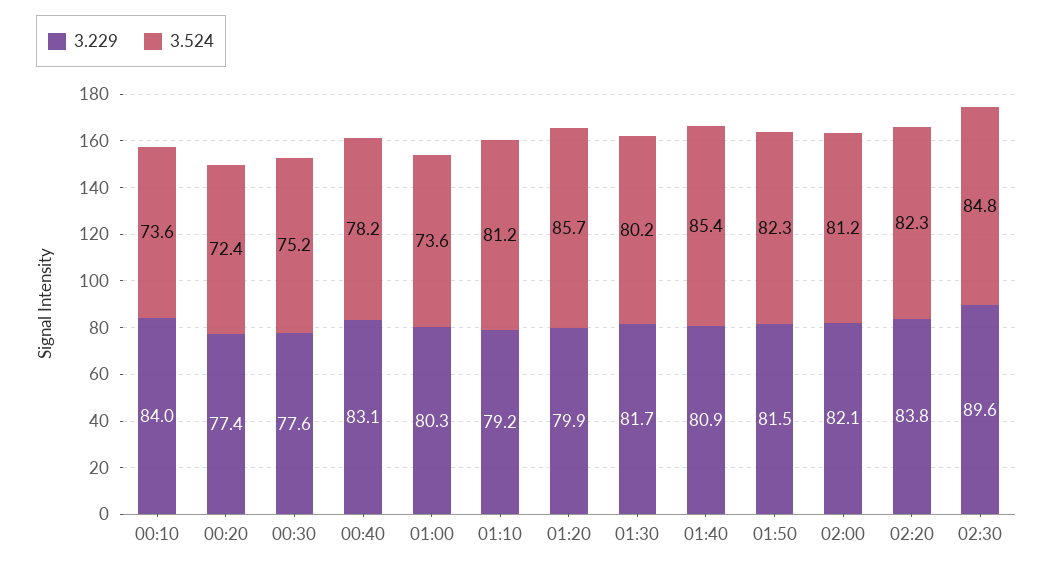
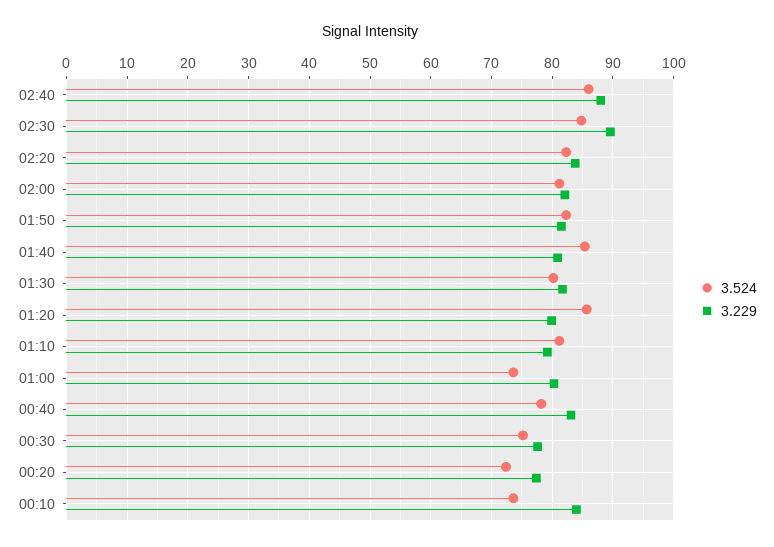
3.524, 02:40: none -> 86
3.229, 02:40: none -> 88

